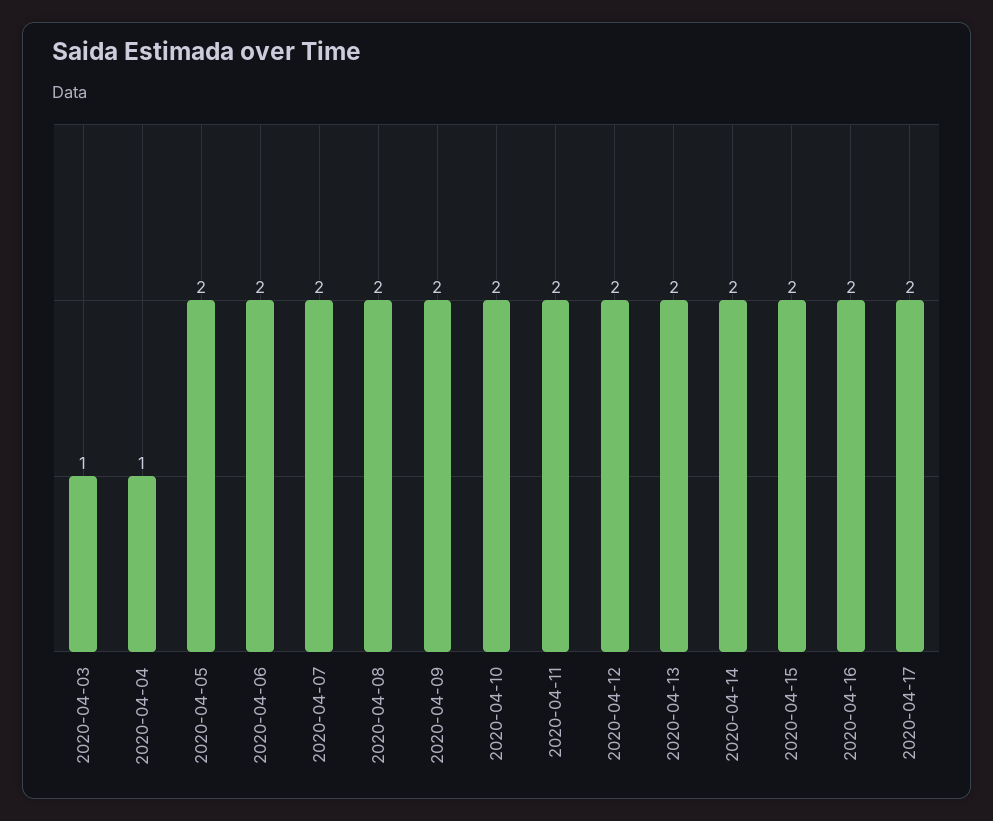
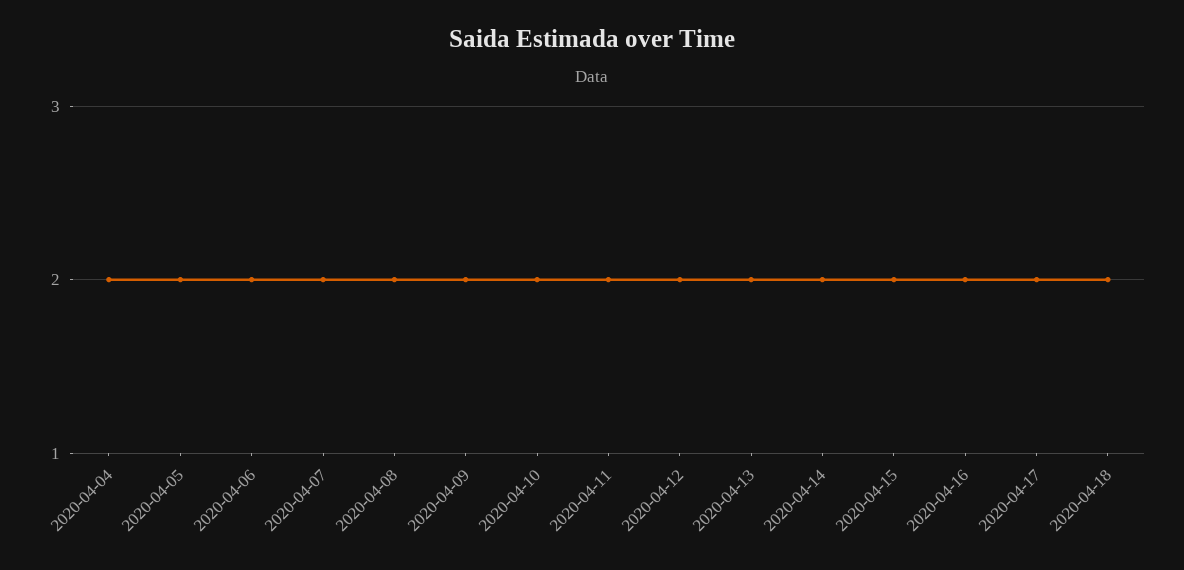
2020-04-03: 1 -> none
2020-04-04: 1 -> 2
2020-04-18: none -> 2

